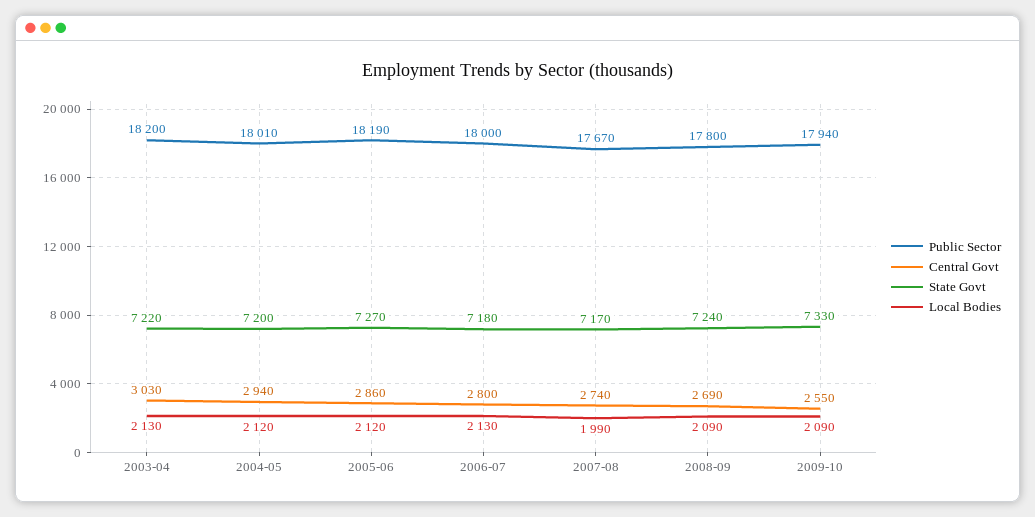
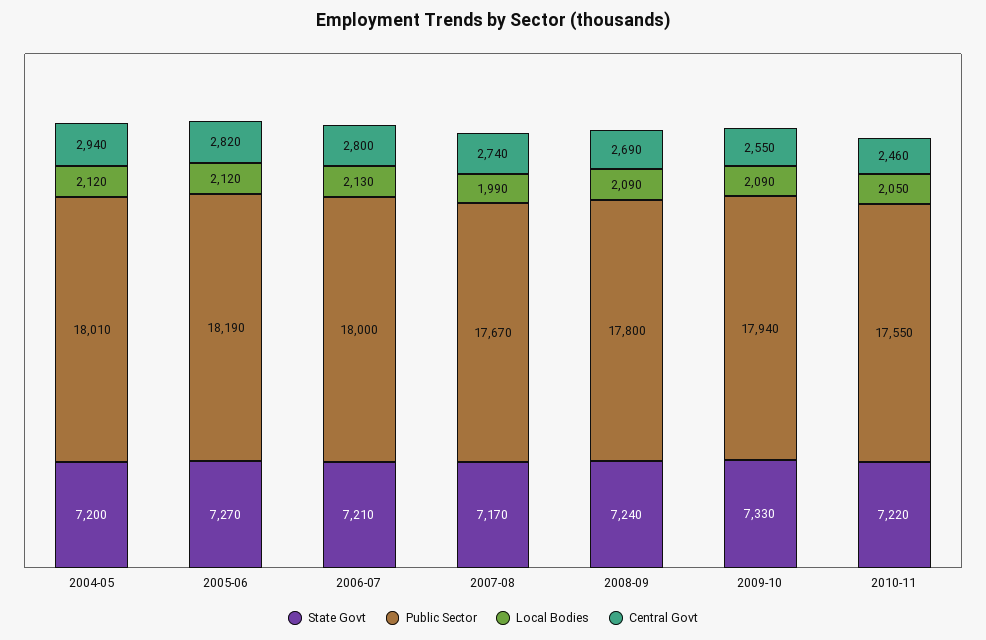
Public Sector, 2003-04: 18200 -> none
Central Govt, 2003-04: 3030 -> none
State Govt, 2003-04: 7220 -> none
Local Bodies, 2003-04: 2130 -> none
Central Govt, 2005-06: 2860 -> 2820
State Govt, 2006-07: 7180 -> 7210
State Govt, 2010-11: none -> 7220
Public Sector, 2010-11: none -> 17550
Local Bodies, 2010-11: none -> 2050
Central Govt, 2010-11: none -> 2460

